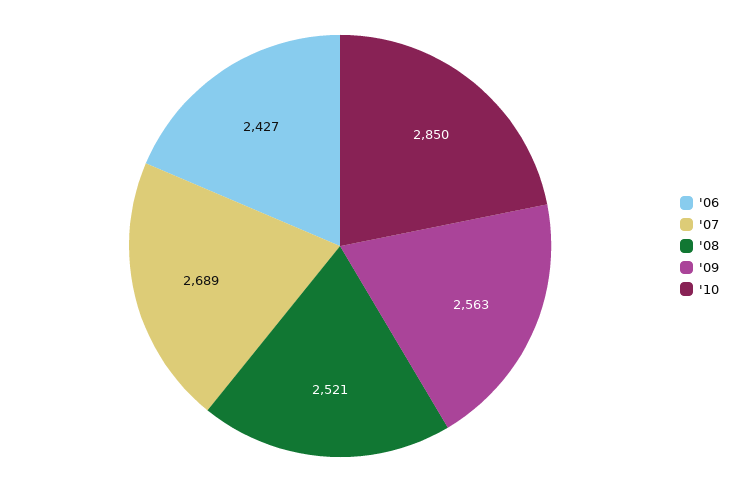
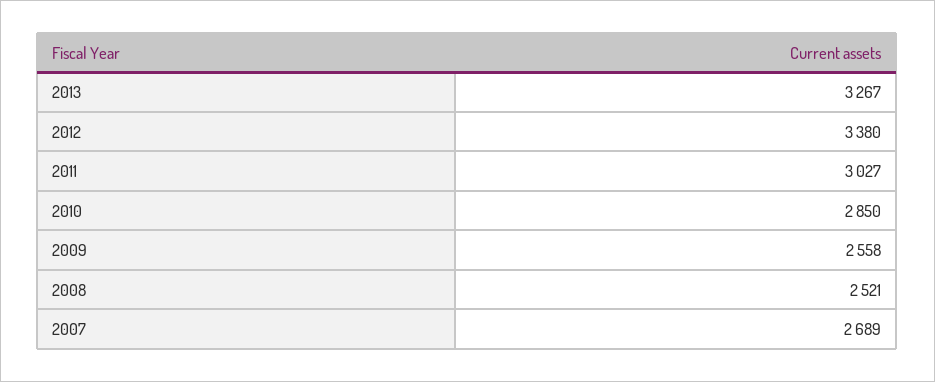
'06: 2427 -> none
'09: 2563 -> 2558
2013: none -> 3267
2012: none -> 3380
2011: none -> 3027

